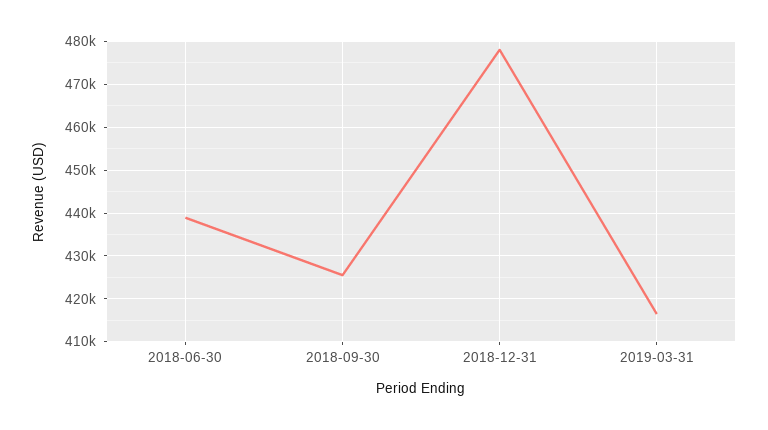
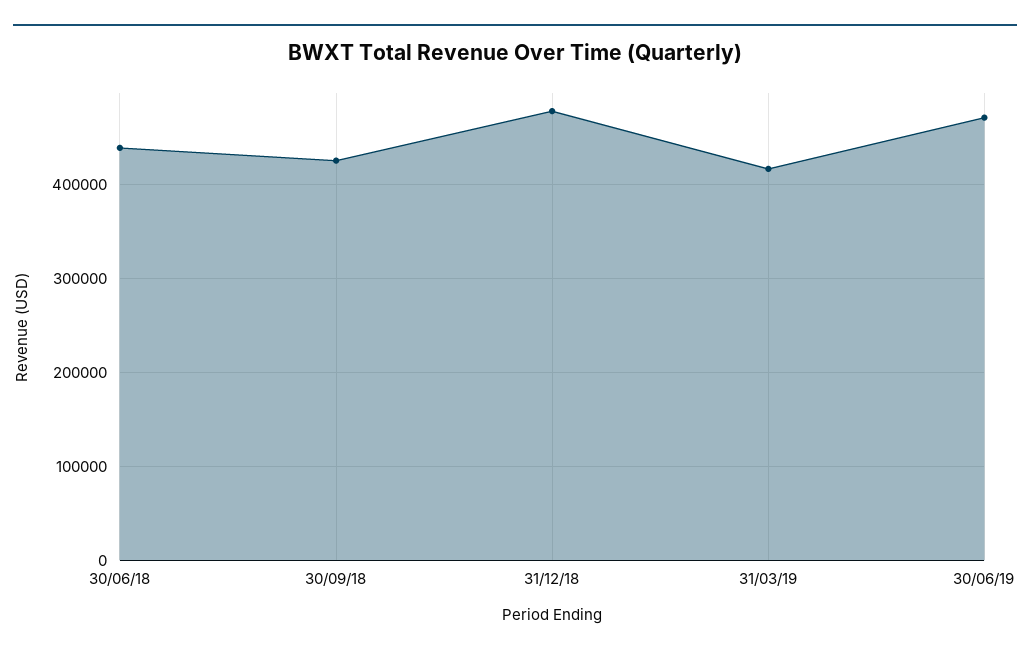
30/06/19: none -> 470000

